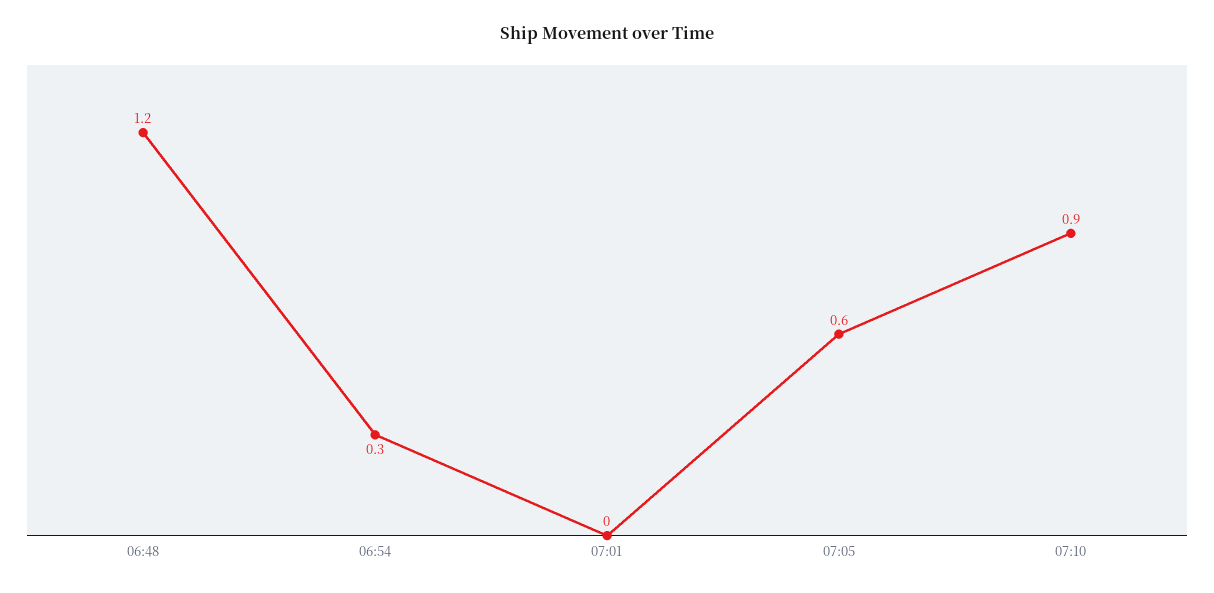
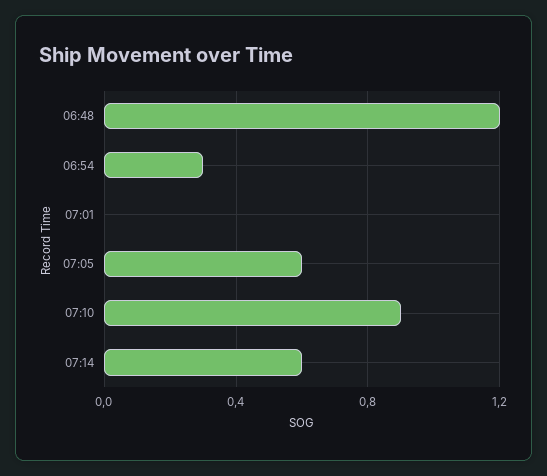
07:14: none -> 0.6

